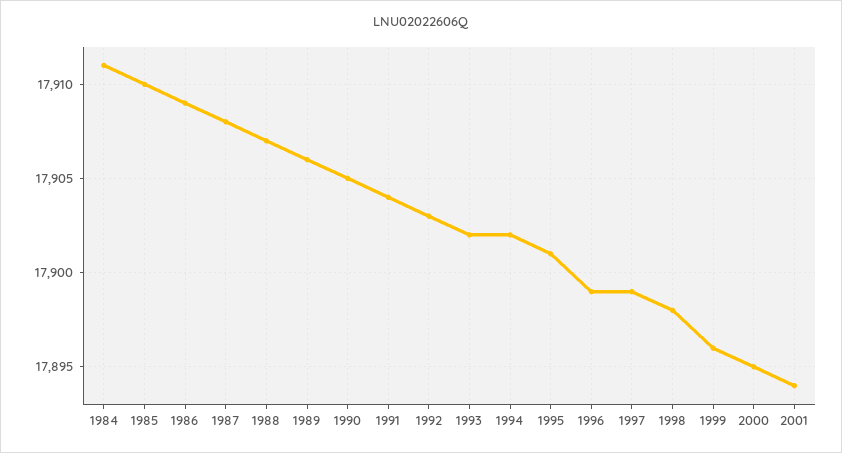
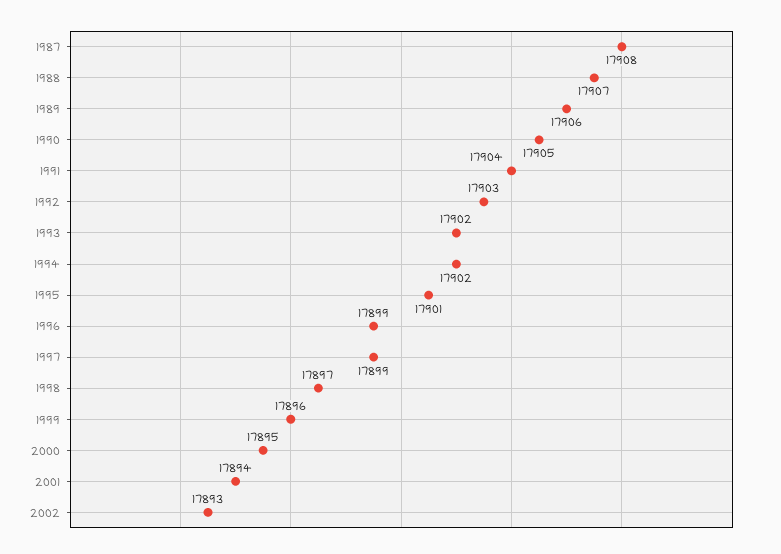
1984: 17911 -> none
1985: 17910 -> none
1986: 17909 -> none
1998: 17898 -> 17897
2002: none -> 17893

